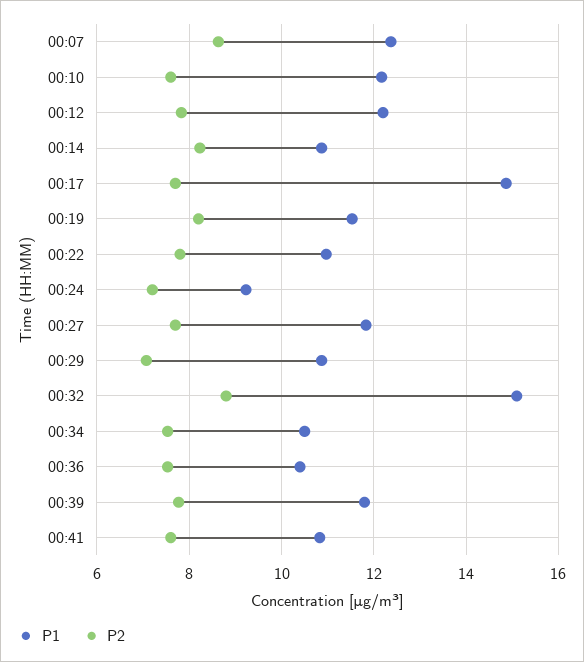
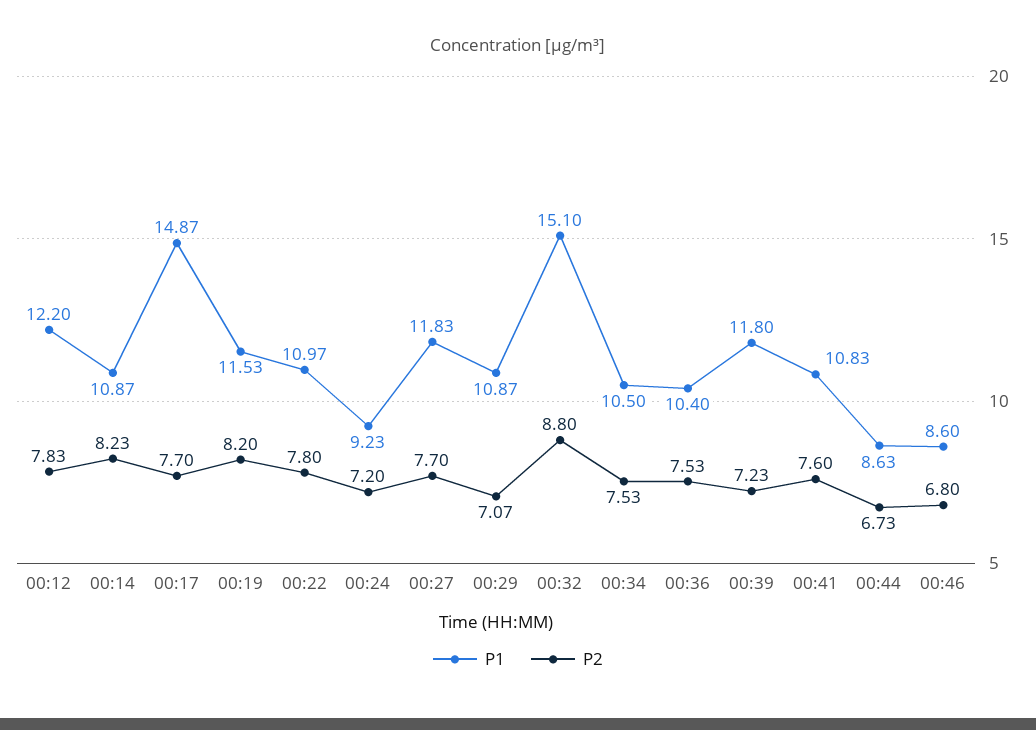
P1, 00:07: 12.4 -> none
P2, 00:07: 8.6 -> none
P1, 00:10: 12.2 -> none
P2, 00:10: 7.6 -> none
P2, 00:39: 7.8 -> 7.23
P1, 00:44: none -> 8.63
P2, 00:44: none -> 6.73
P1, 00:46: none -> 8.6
P2, 00:46: none -> 6.8

